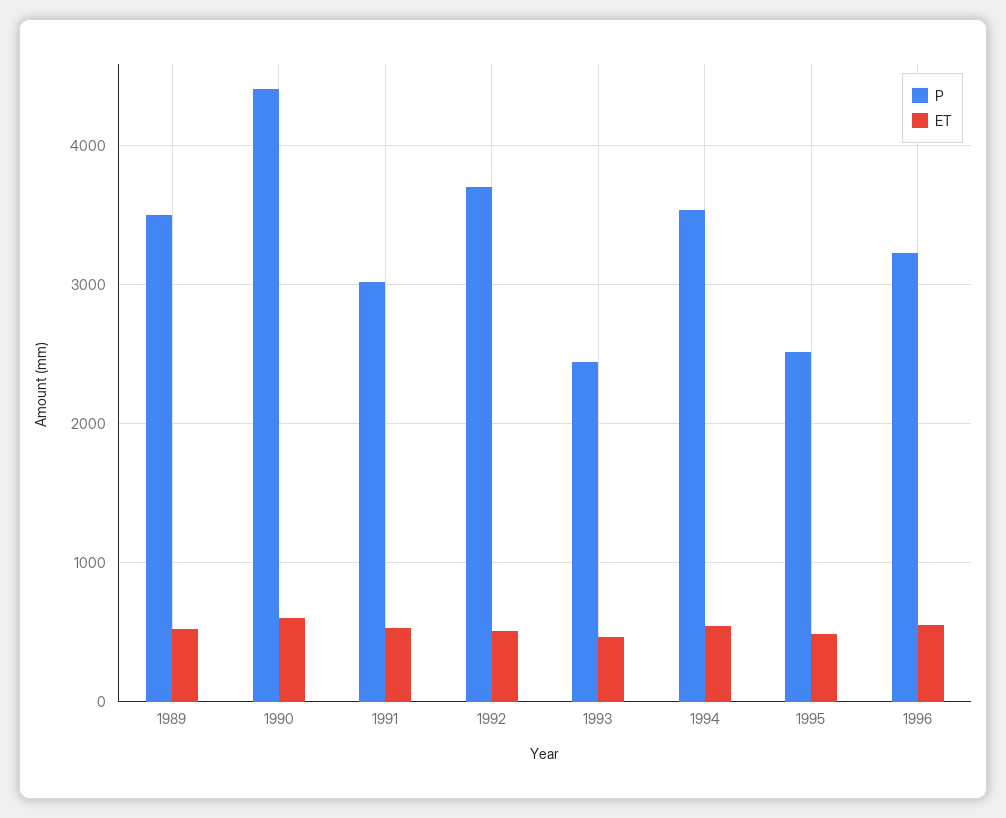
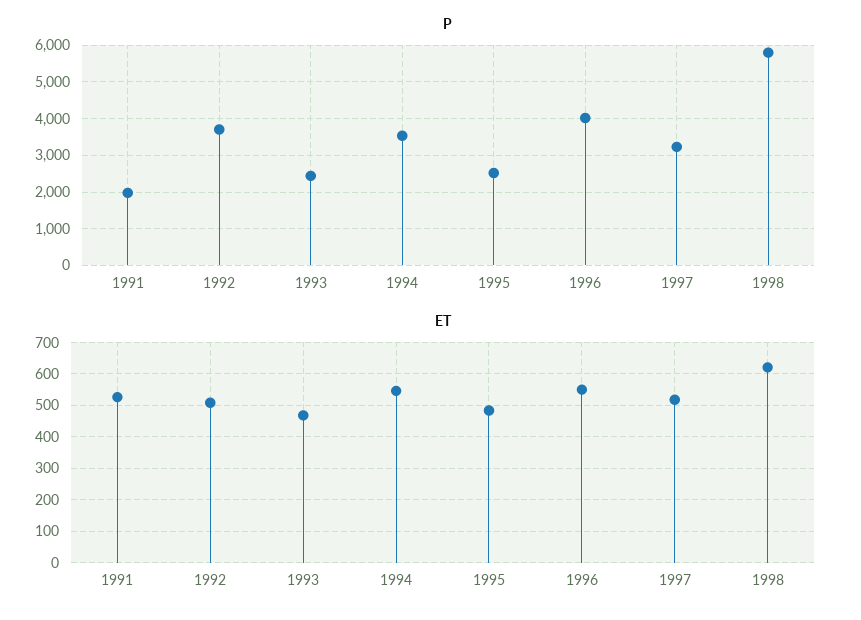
P, 1989: 3500 -> none
ET, 1989: 500 -> none
P, 1990: 4400 -> none
ET, 1990: 600 -> none
P, 1991: 3000 -> 2000
P, 1996: 3200 -> 4000
P, 1997: none -> 3200
P, 1998: none -> 5800
ET, 1997: none -> 520
ET, 1998: none -> 620

